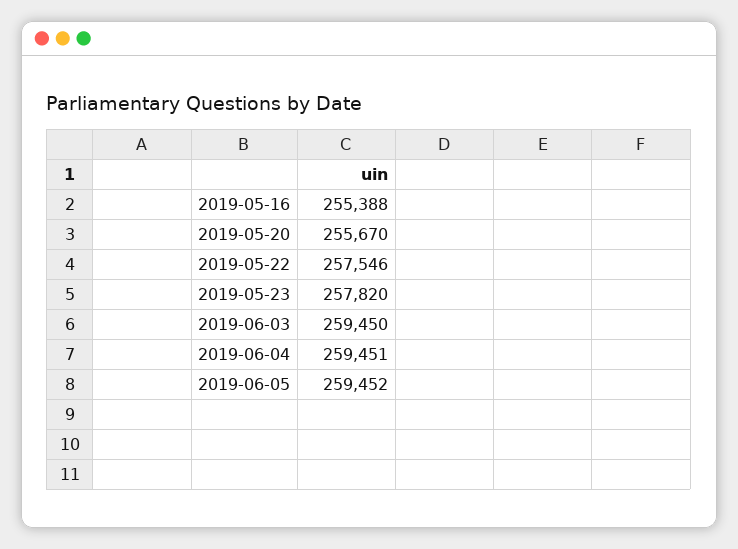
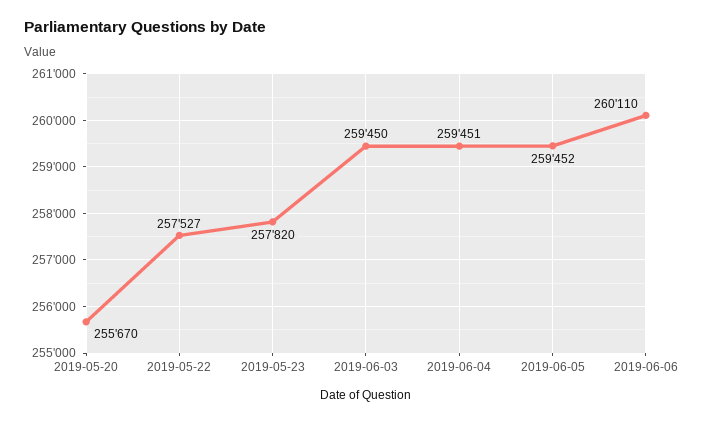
2019-05-16: 255388 -> none
2019-05-22: 257546 -> 257527
2019-06-06: none -> 260110

